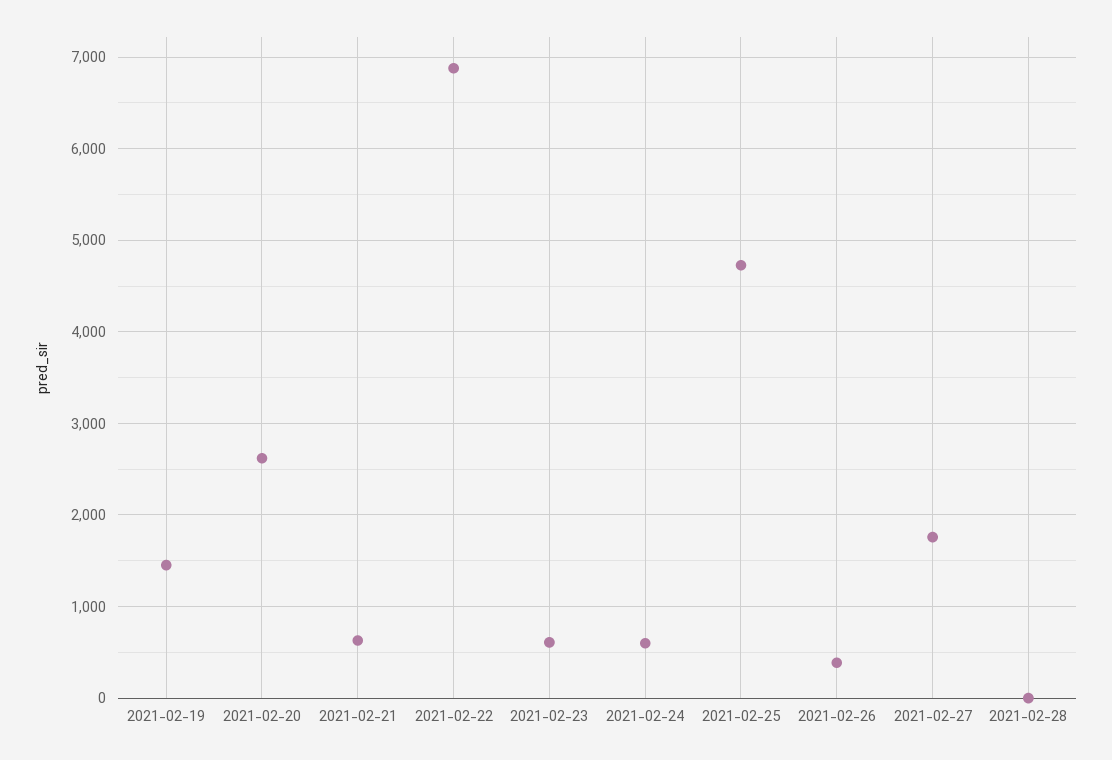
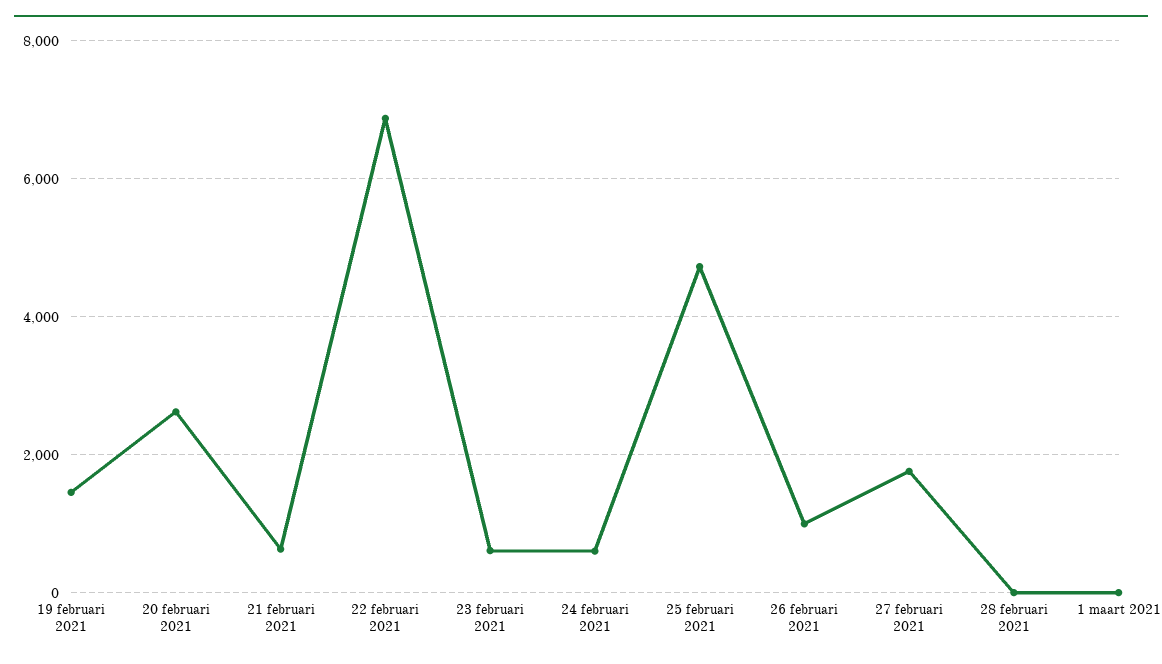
2021-02-26: 400 -> 1000
1 maart 2021: none -> 0

